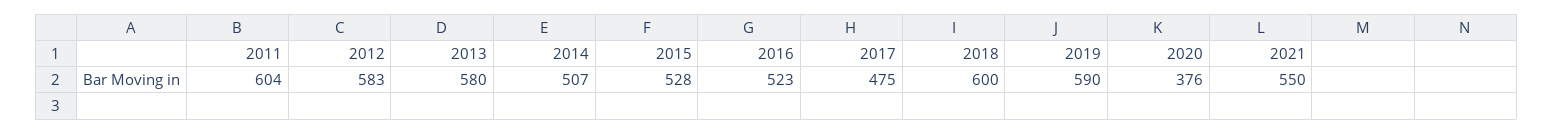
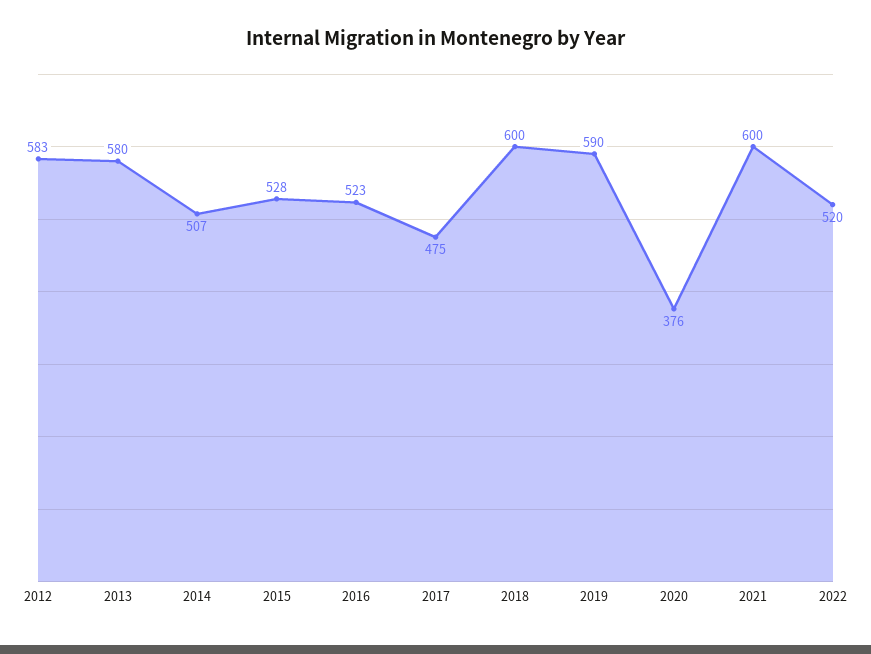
2011: 604 -> none
2021: 550 -> 600
2022: none -> 520

